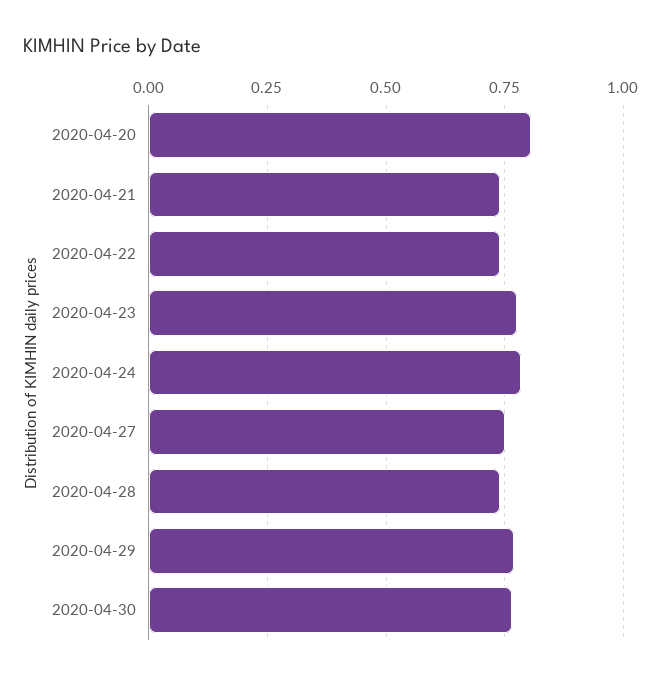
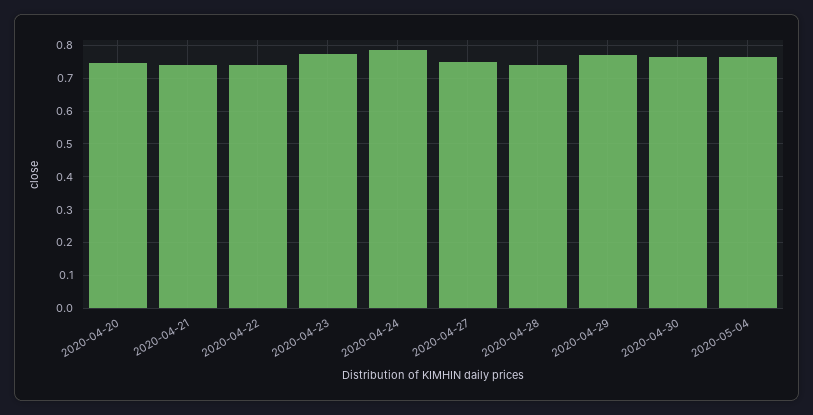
2020-04-20: 0.8 -> 0.74
2020-05-04: none -> 0.76

